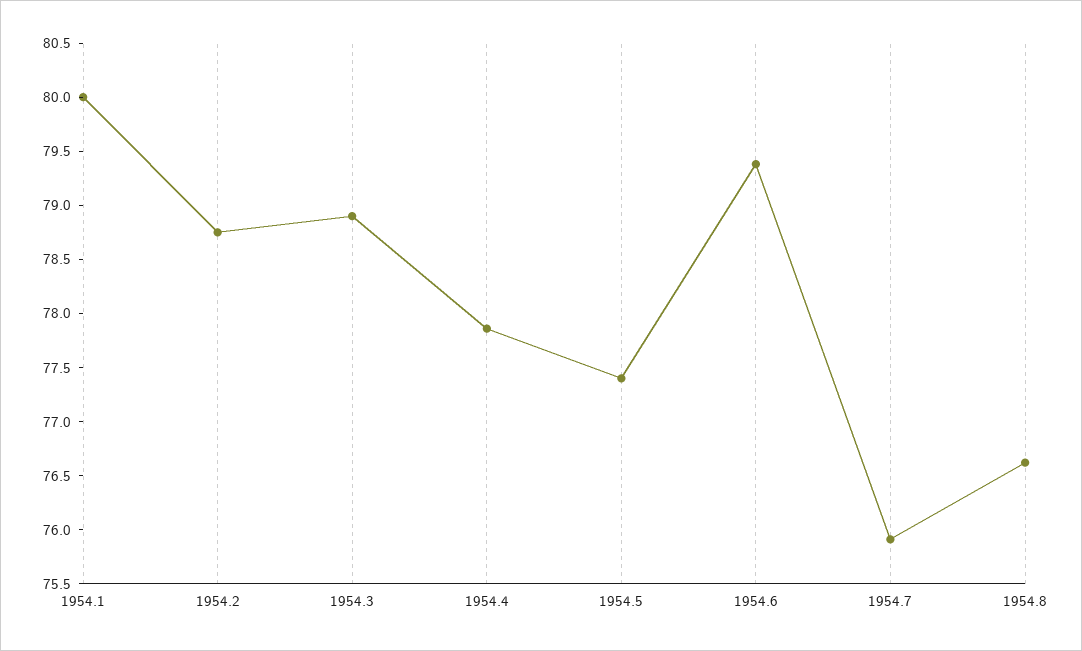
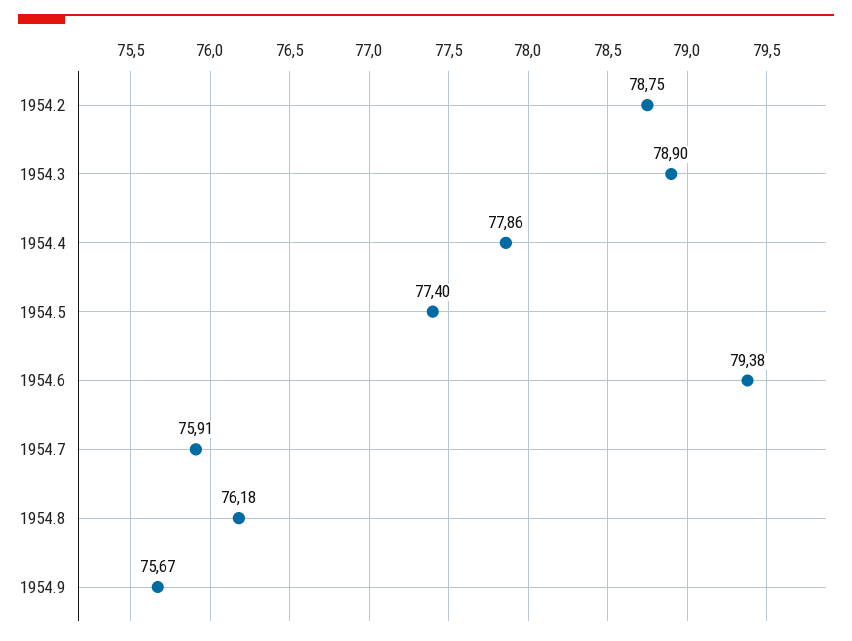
1954.1: 80 -> none
1954.8: 76.6 -> 76.18
1954.9: none -> 75.67

